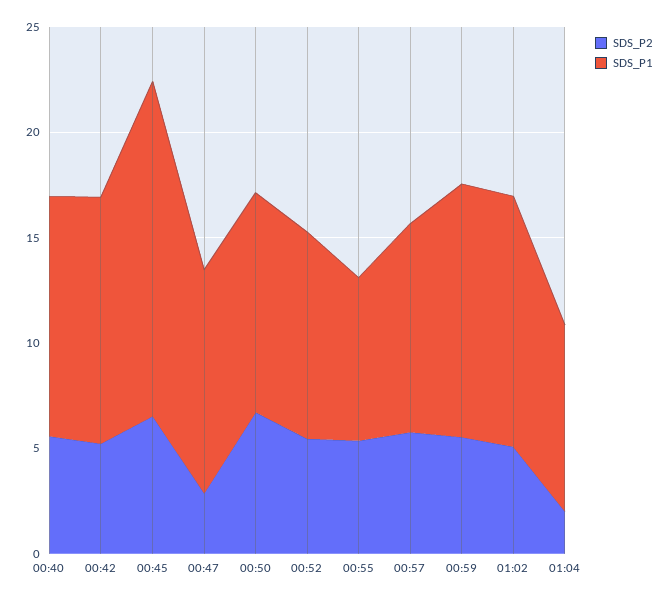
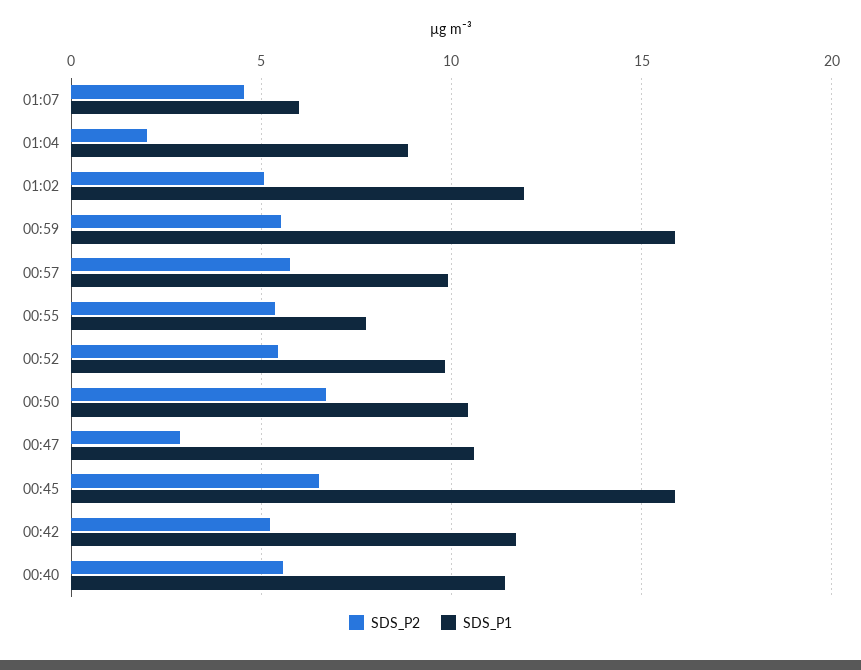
SDS_P1, 00:59: 12 -> 16
SDS_P2, 01:07: none -> 4.5
SDS_P1, 01:07: none -> 6

